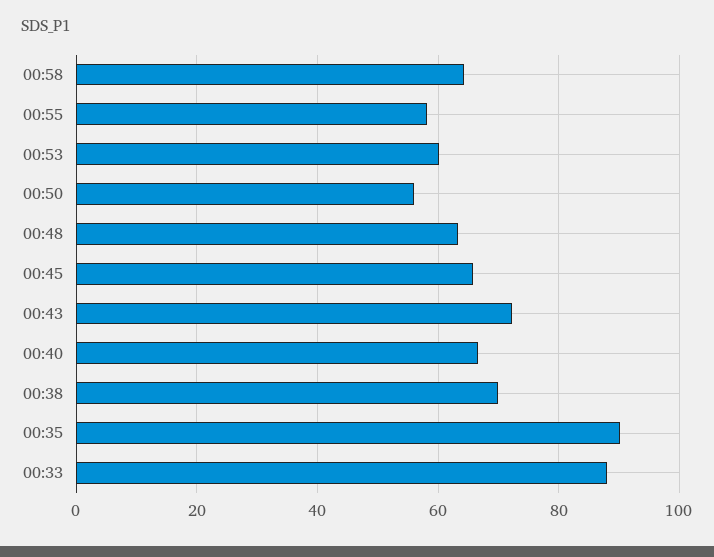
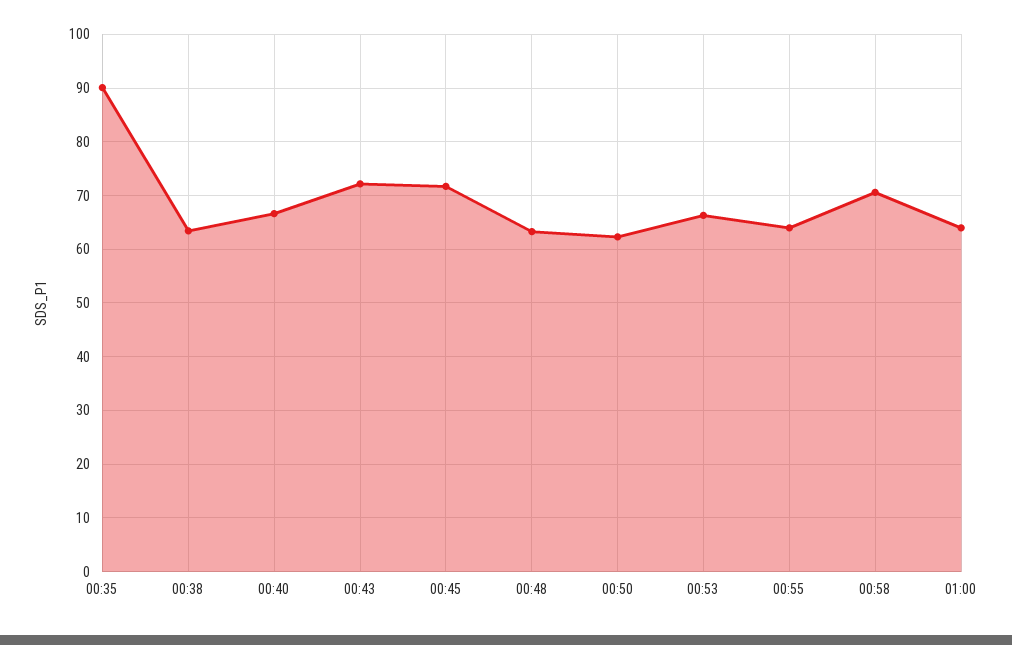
00:58: 64 -> 70
00:55: 58 -> 64
00:53: 60 -> 66
00:50: 56 -> 62
00:45: 66 -> 72
00:38: 70 -> 64
00:33: 88 -> none
01:00: none -> 64

